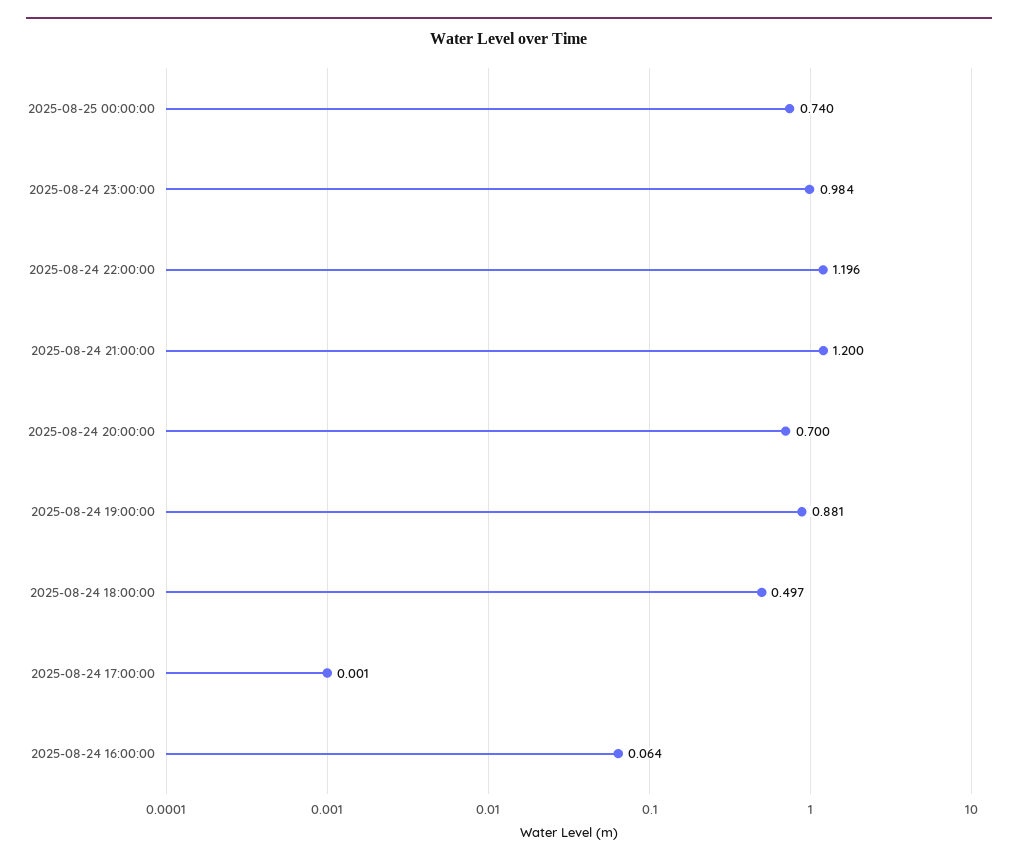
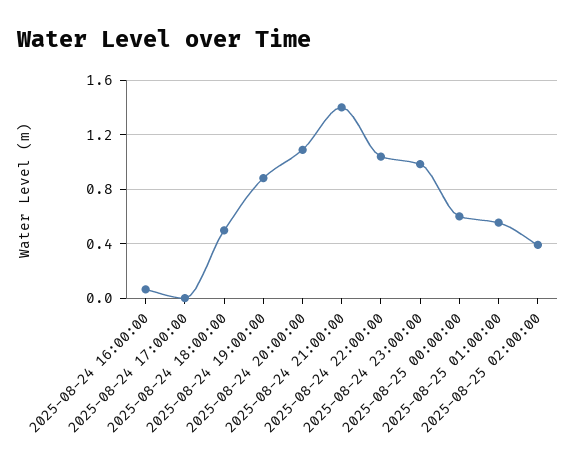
2025-08-25 00:00:00: 0.74 -> 0.6
2025-08-24 22:00:00: 1.196 -> 1.05
2025-08-24 21:00:00: 1.2 -> 1.4
2025-08-24 20:00:00: 0.7 -> 1.1
2025-08-25 01:00:00: none -> 0.55
2025-08-25 02:00:00: none -> 0.4

